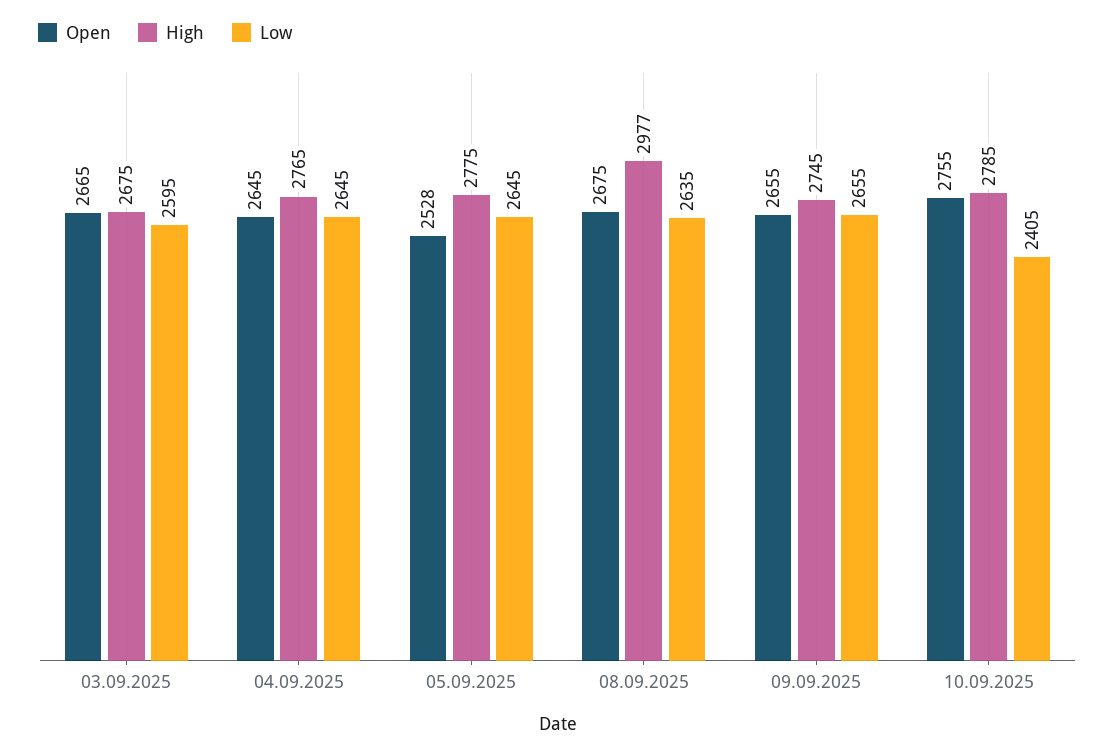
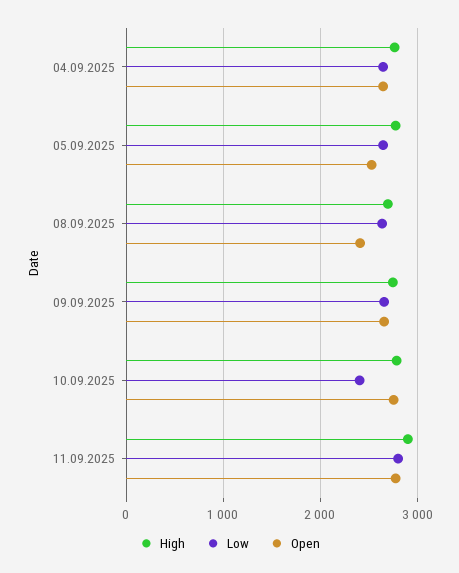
Open, 03.09.2025: 2665 -> none
High, 03.09.2025: 2675 -> none
Low, 03.09.2025: 2595 -> none
Open, 08.09.2025: 2675 -> 2400
High, 08.09.2025: 2977 -> 2700
High, 11.09.2025: none -> 2900
Low, 11.09.2025: none -> 2800
Open, 11.09.2025: none -> 2800

